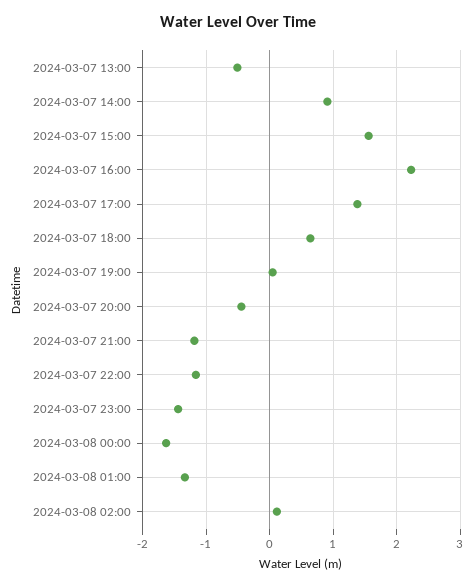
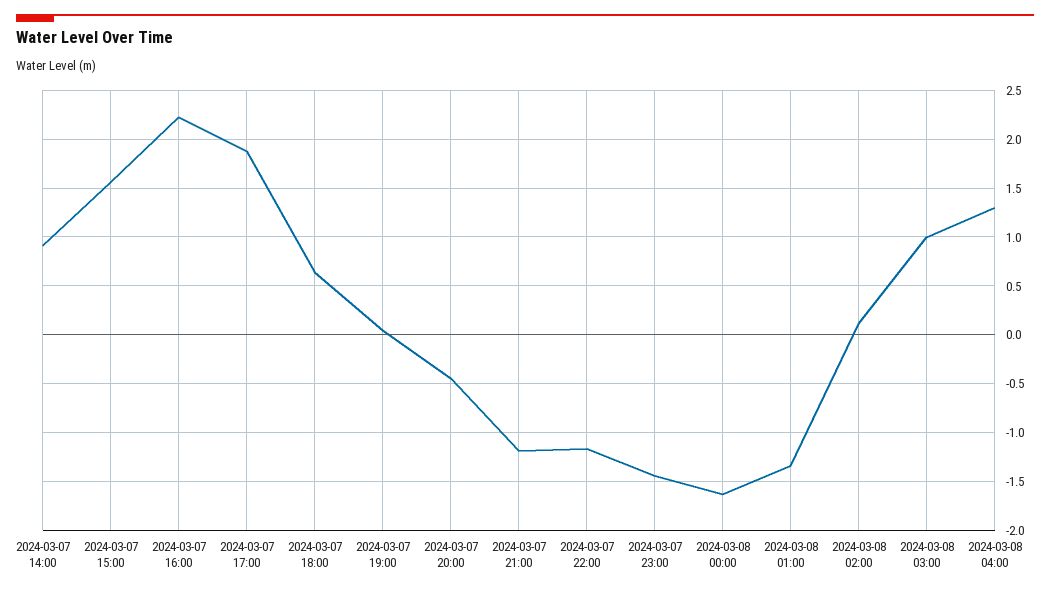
2024-03-07 13:00: -0.5 -> none
2024-03-07 17:00: 1.4 -> 1.9
2024-03-08 03:00: none -> 1
2024-03-08 04:00: none -> 1.3

